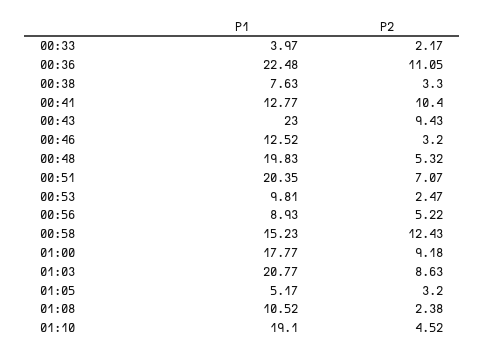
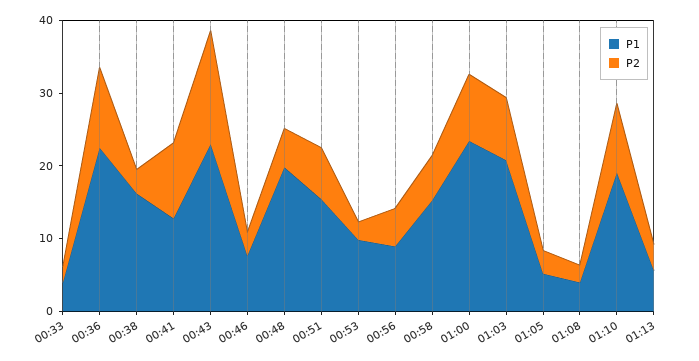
P1, 00:38: 7.63 -> 16
P2, 00:43: 9.43 -> 16
P1, 00:46: 12.52 -> 8
P1, 00:51: 20.35 -> 16
P2, 00:58: 12.43 -> 6
P1, 01:00: 17.77 -> 24
P1, 01:08: 10.52 -> 4
P2, 01:10: 4.52 -> 10
P1, 01:13: none -> 6
P2, 01:13: none -> 4

